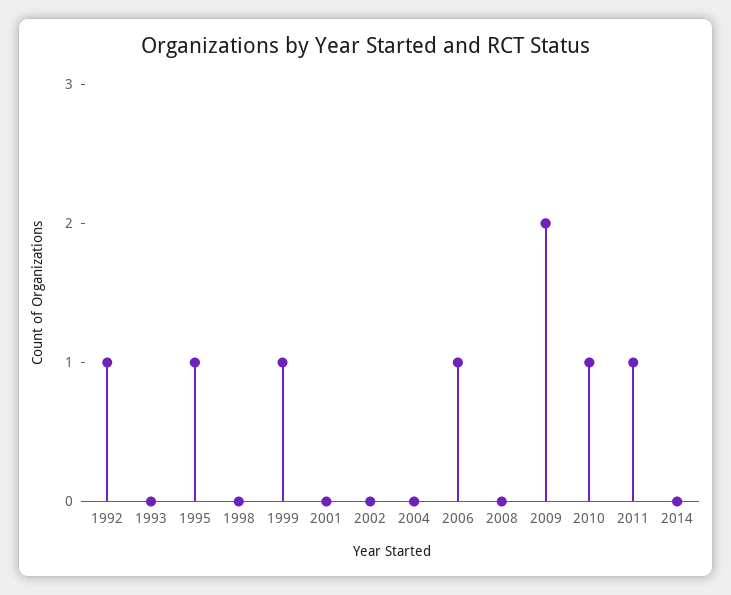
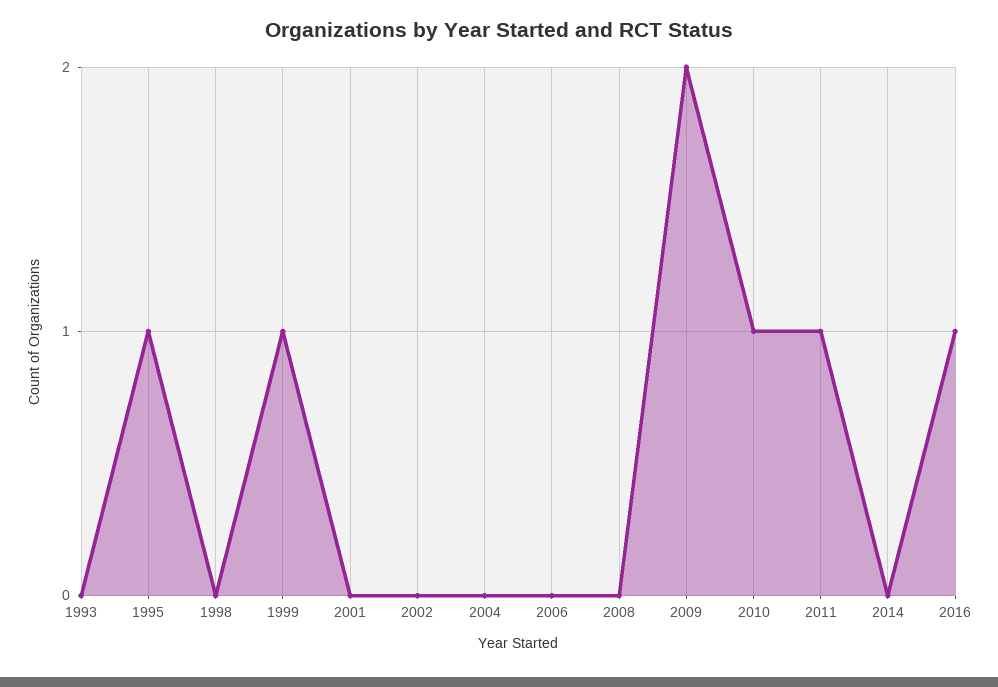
1992: 1 -> none
2006: 1 -> 0
2016: none -> 1

